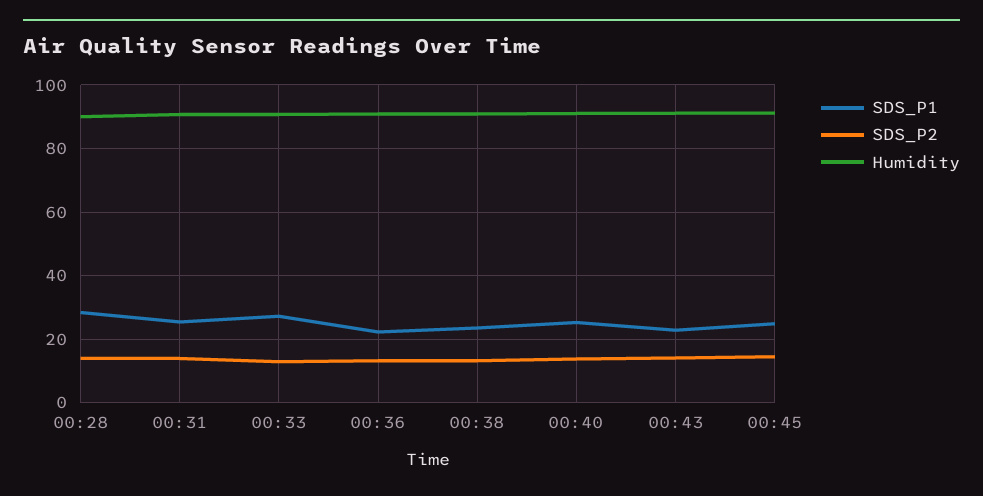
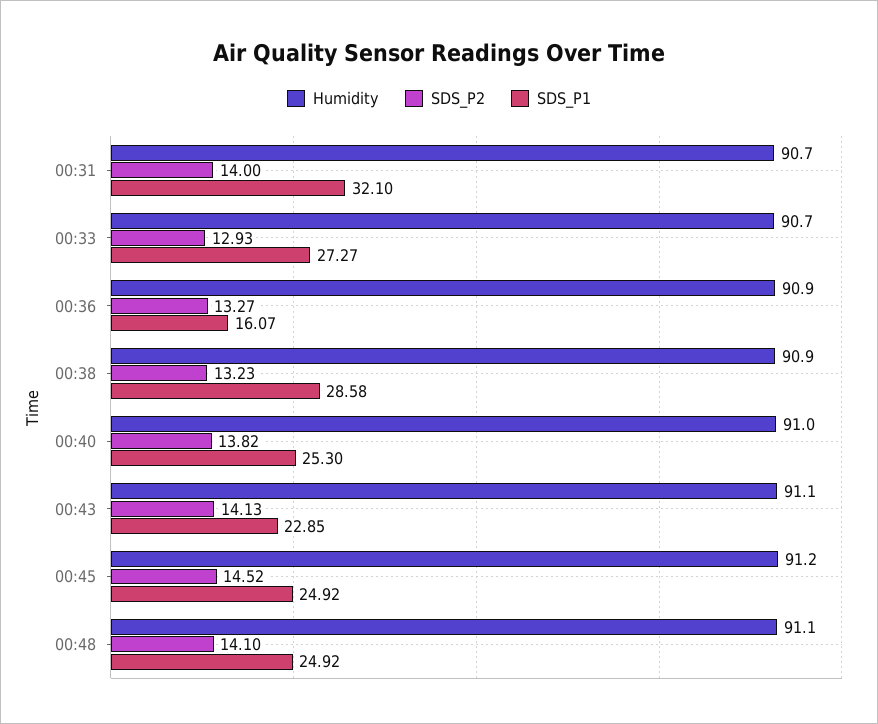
SDS_P1, 00:28: 28 -> none
SDS_P2, 00:28: 14 -> none
Humidity, 00:28: 90 -> none
SDS_P1, 00:31: 26 -> 32.1
SDS_P1, 00:36: 22 -> 16.07
SDS_P1, 00:38: 24 -> 28.58
Humidity, 00:48: none -> 91.1
SDS_P2, 00:48: none -> 14.1
SDS_P1, 00:48: none -> 24.92

